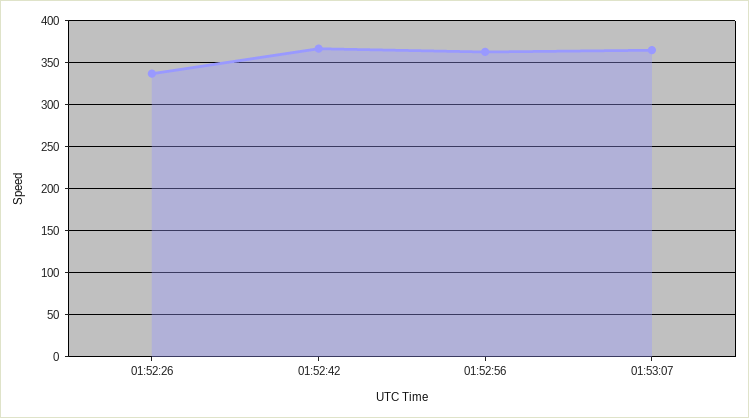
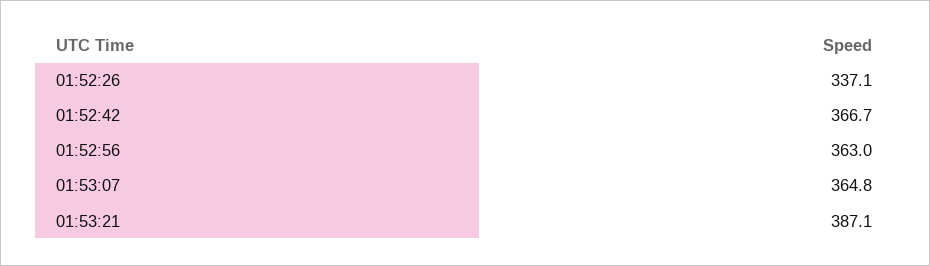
01:53:21: none -> 387.1

